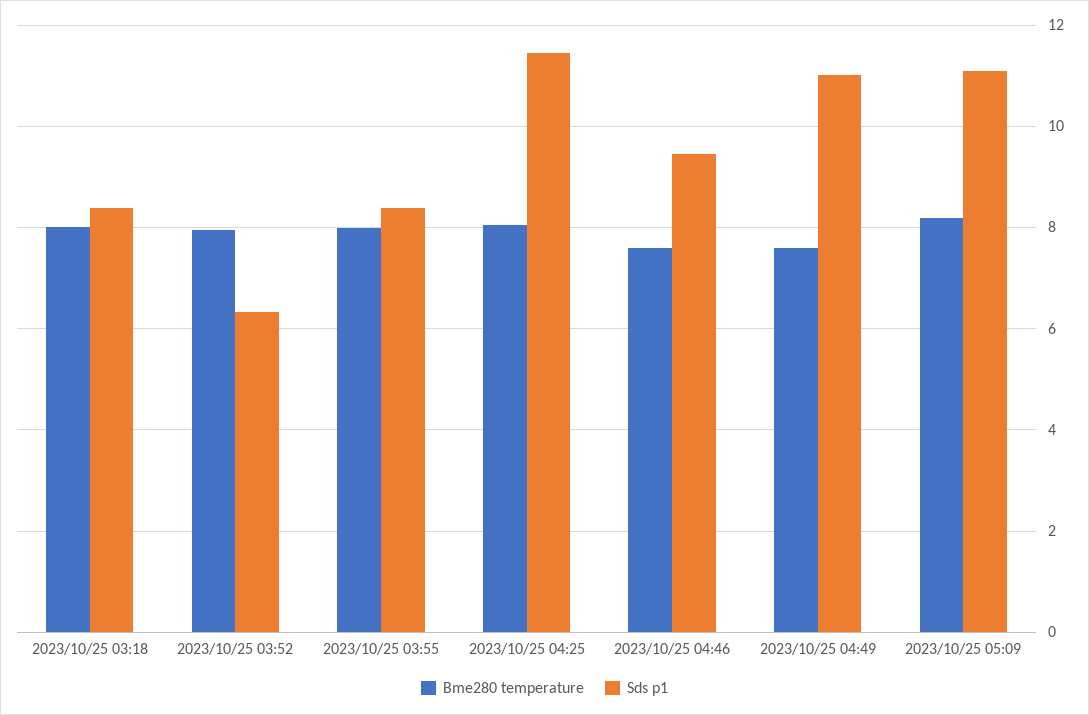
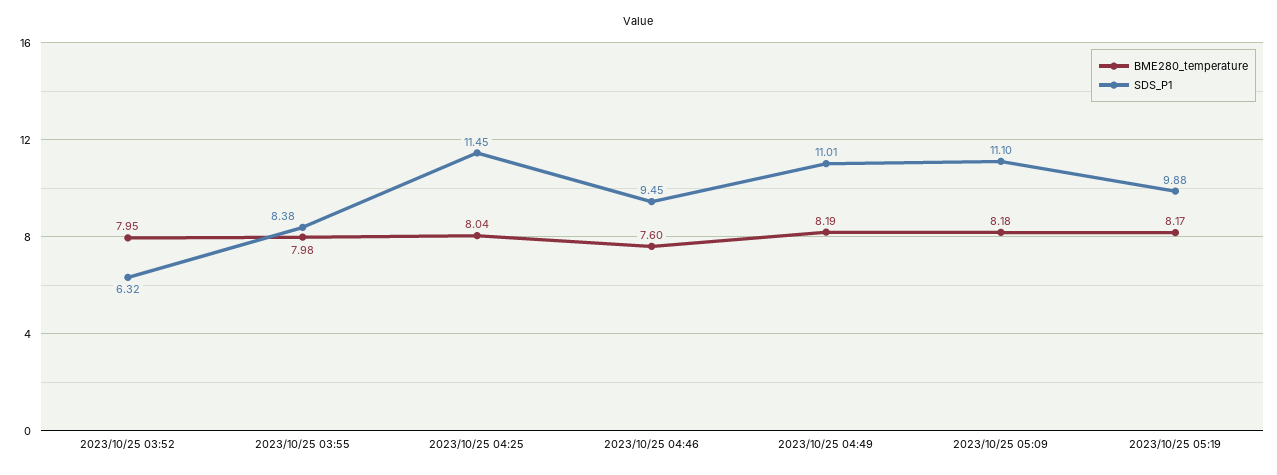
Bme280 temperature, 2023/10/25 03:18: 8 -> none
Sds p1, 2023/10/25 03:18: 8.4 -> none
Bme280 temperature, 2023/10/25 04:49: 7.6 -> 8.19
Bme280 temperature, 2023/10/25 05:19: none -> 8.17
Sds p1, 2023/10/25 05:19: none -> 9.88

